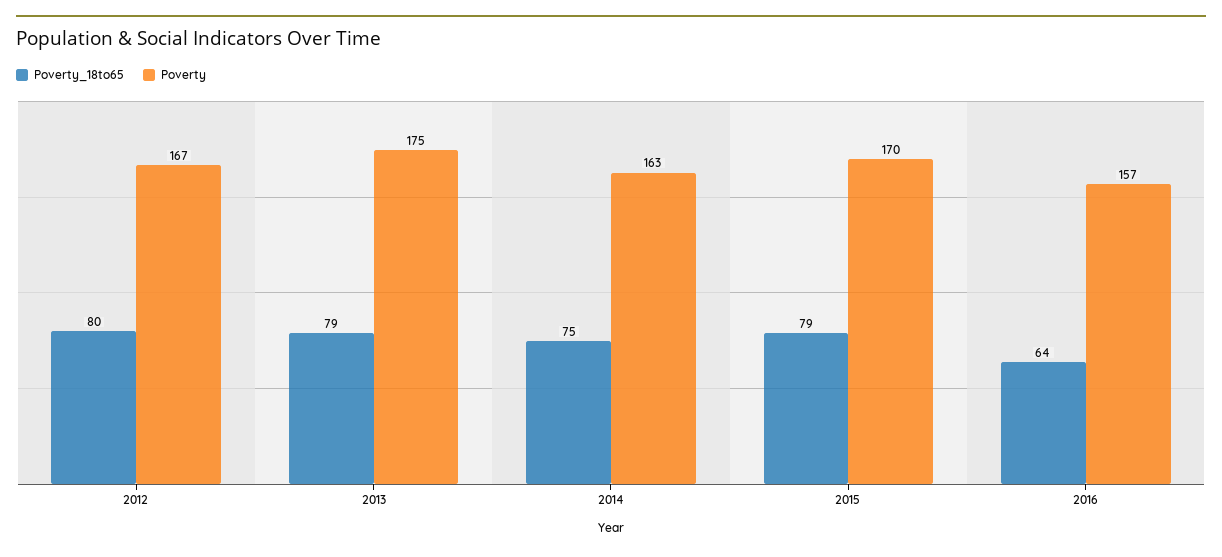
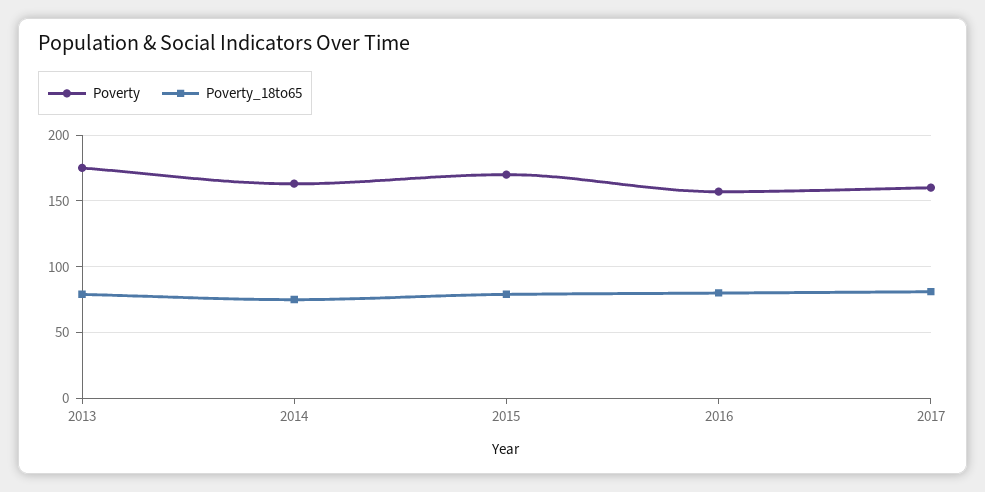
Poverty_18to65, 2012: 80 -> none
Poverty, 2012: 167 -> none
Poverty_18to65, 2016: 64 -> 80
Poverty, 2017: none -> 160
Poverty_18to65, 2017: none -> 80

